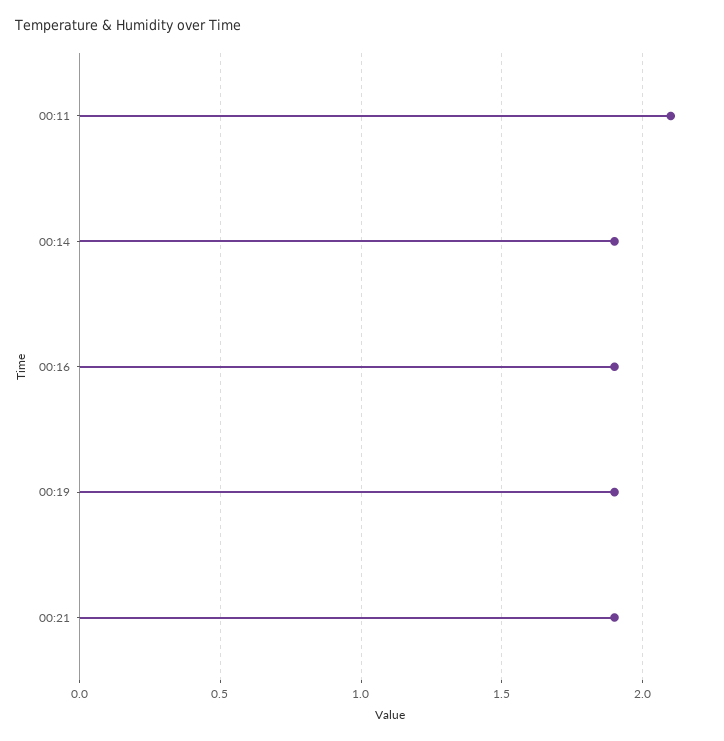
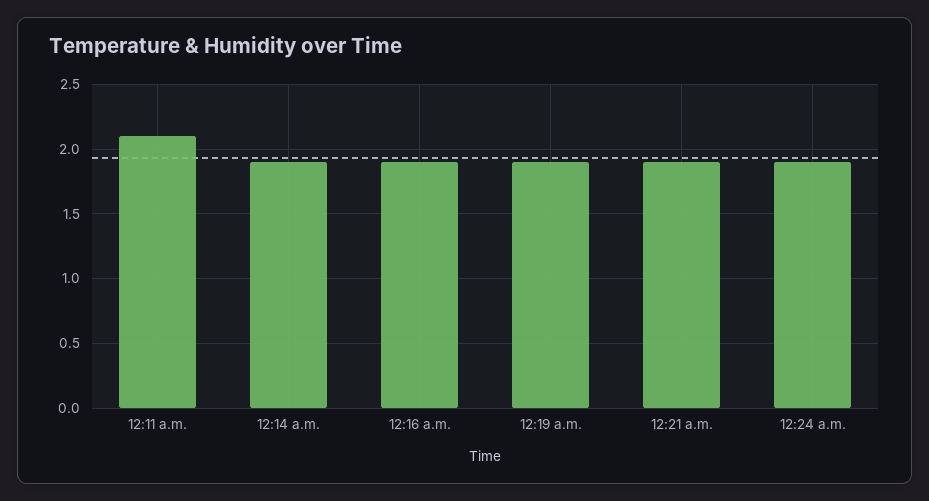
12:24 a.m.: none -> 1.9

